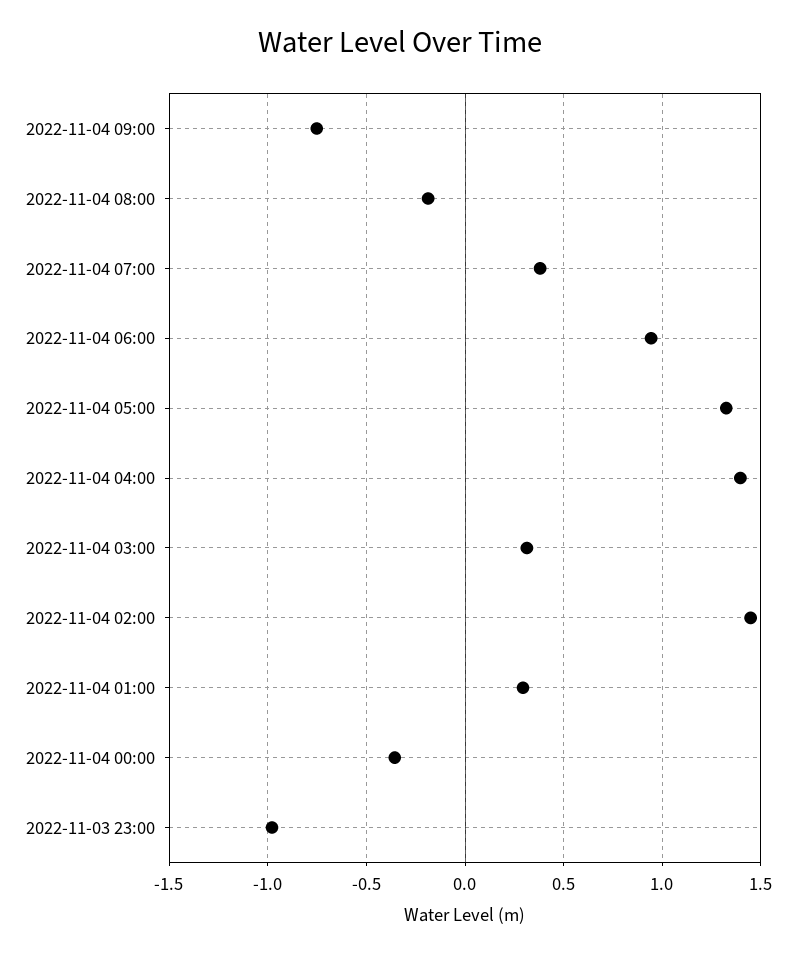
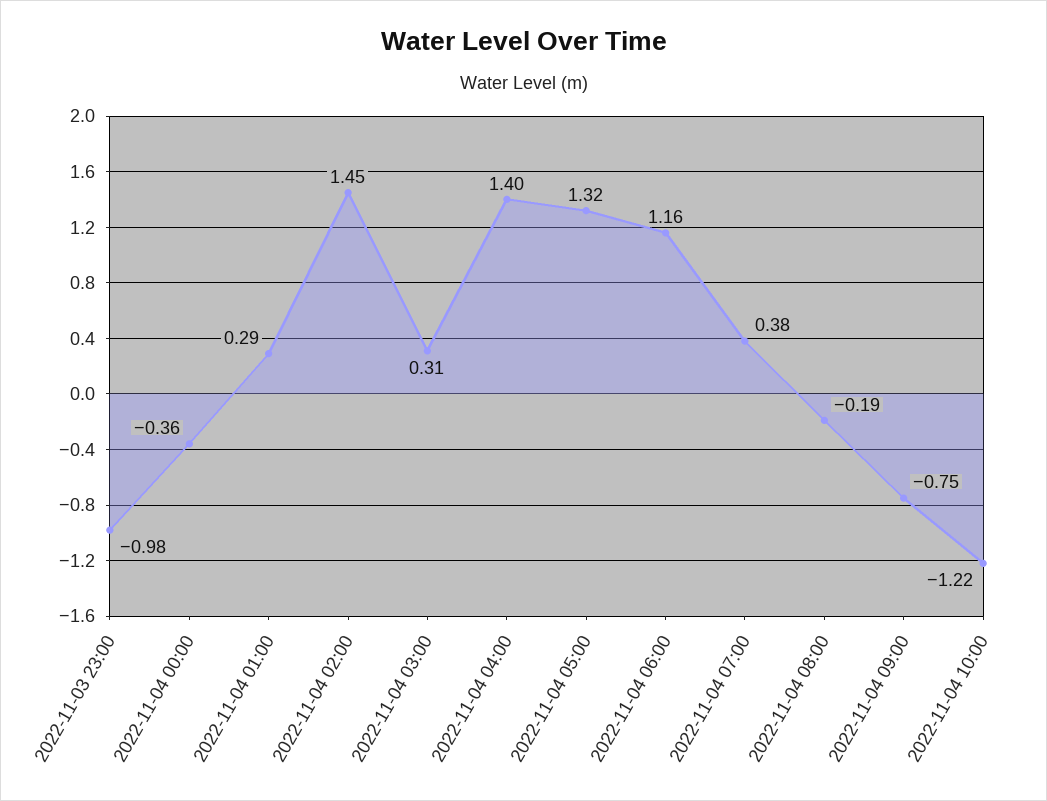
2022-11-04 06:00: 0.95 -> 1.16
2022-11-04 10:00: none -> -1.22

